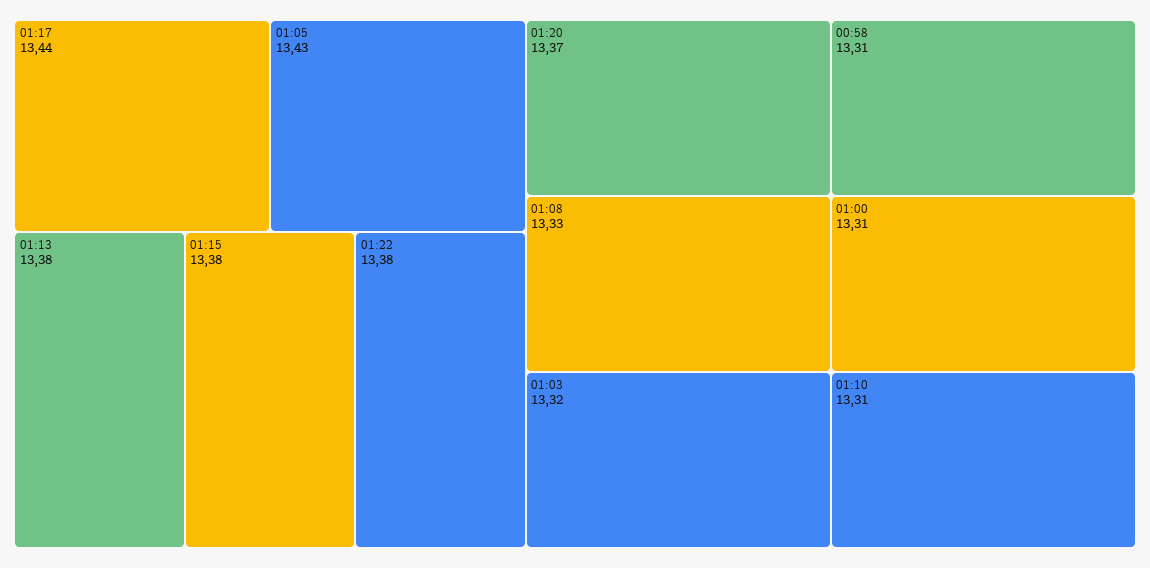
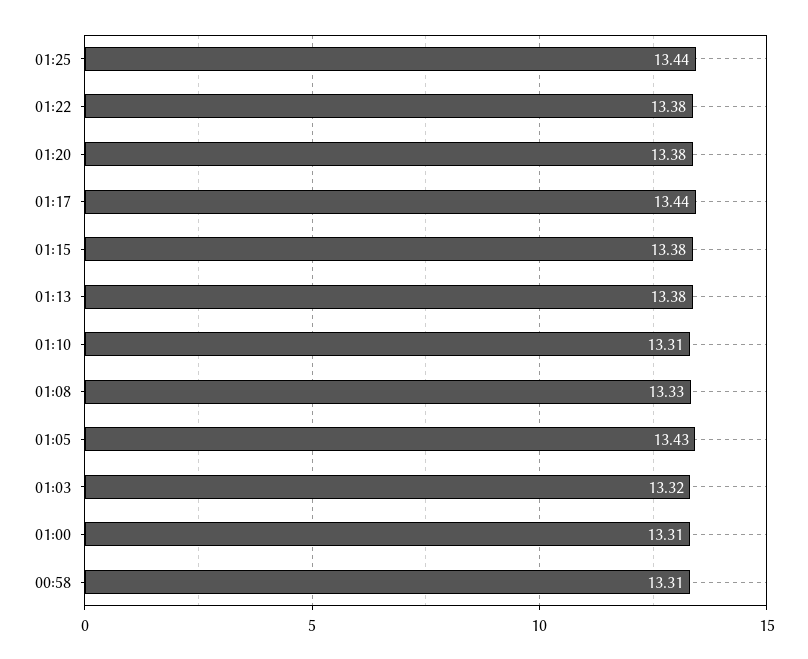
01:20: 13.37 -> 13.38
01:25: none -> 13.44

